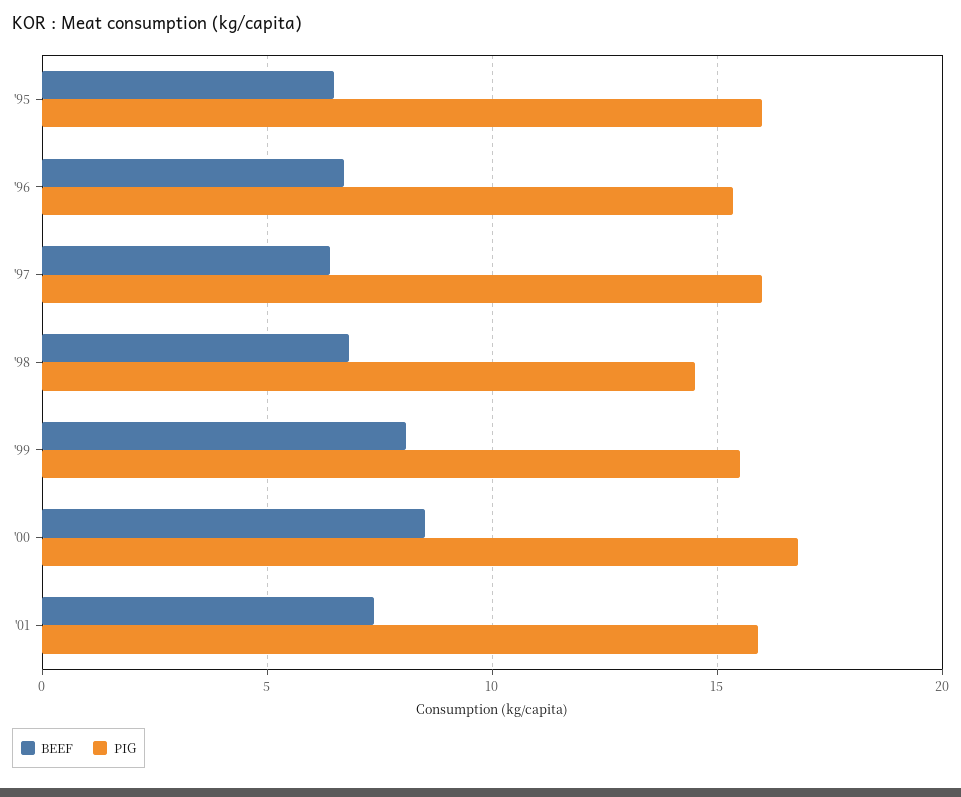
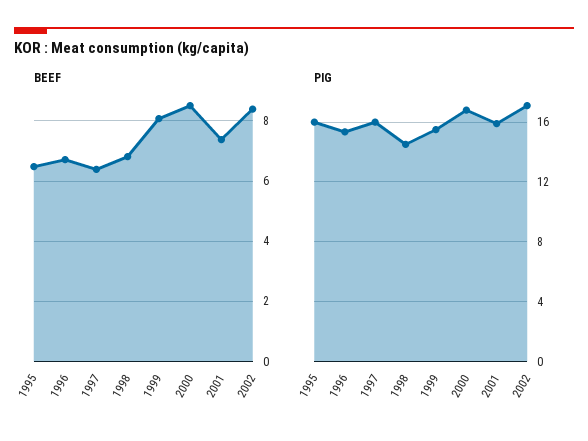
BEEF, 2002: none -> 8.4
PIG, 2002: none -> 17

